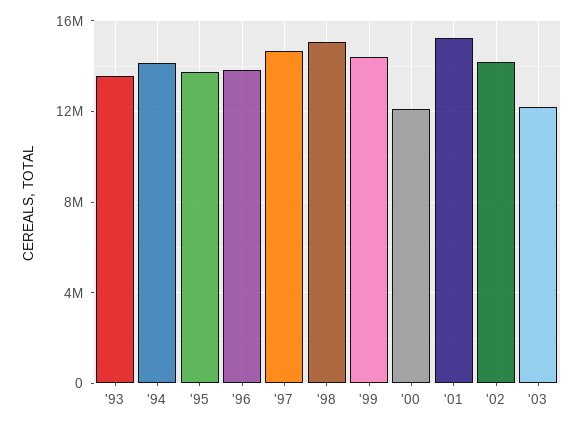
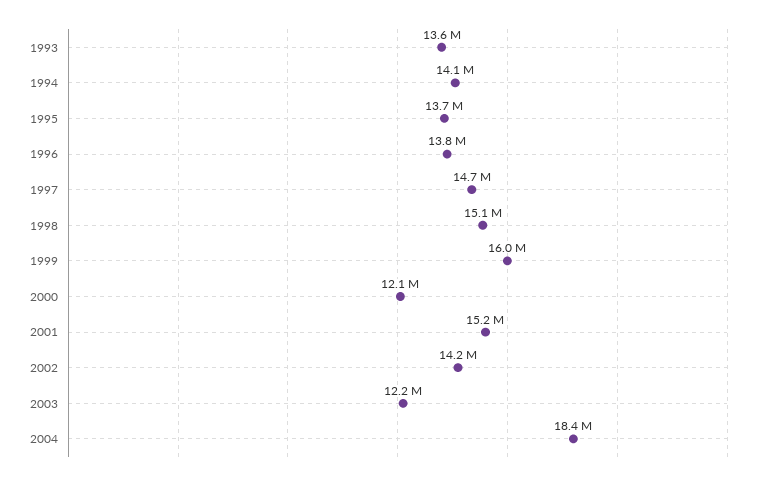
'99: 14500000 -> 16000000
2004: none -> 18400000

